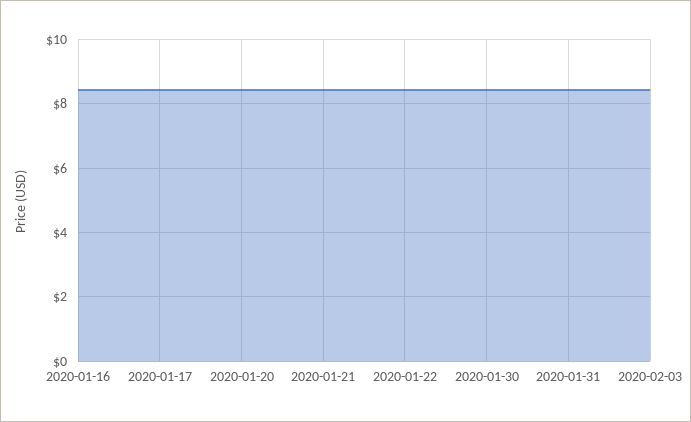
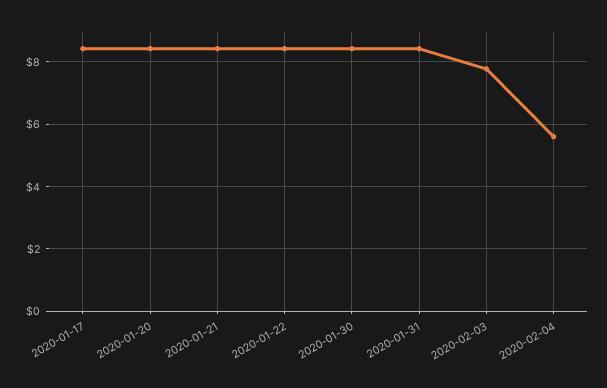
2020-01-16: 8.4 -> none
2020-02-03: 8.4 -> 7.8
2020-02-04: none -> 5.6

